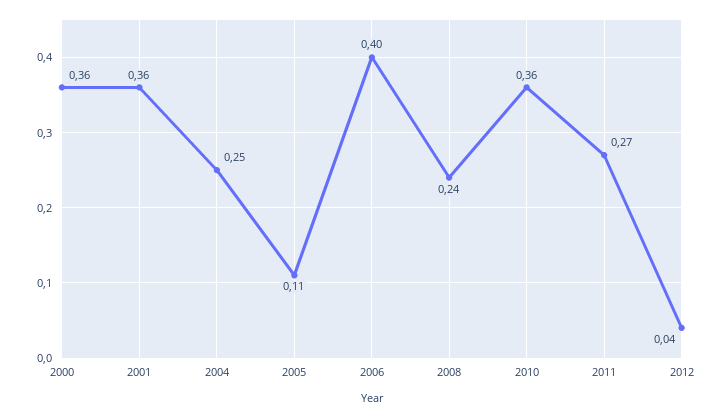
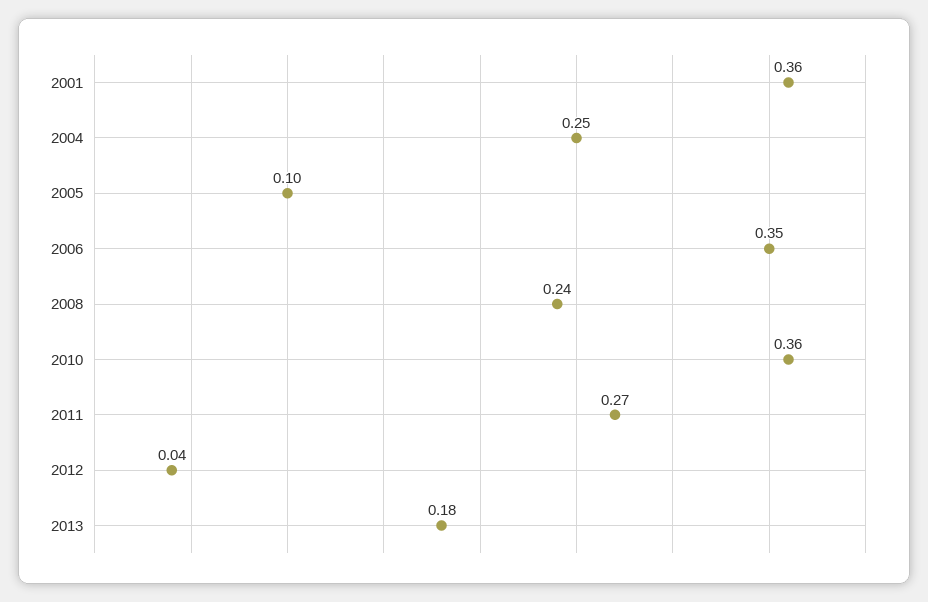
2000: 0.36 -> none
2005: 0.11 -> 0.1
2006: 0.4 -> 0.35
2013: none -> 0.18

